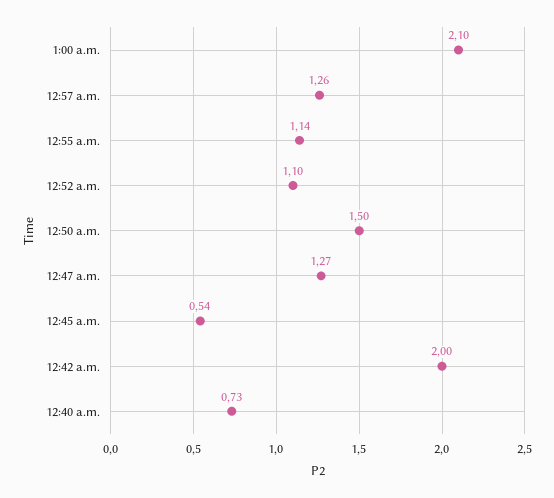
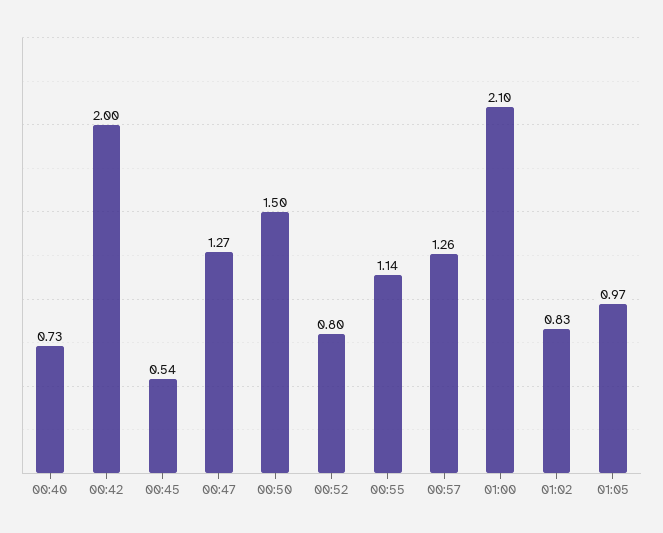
12:52 a.m.: 1.1 -> 0.8
01:02: none -> 0.83
01:05: none -> 0.97

